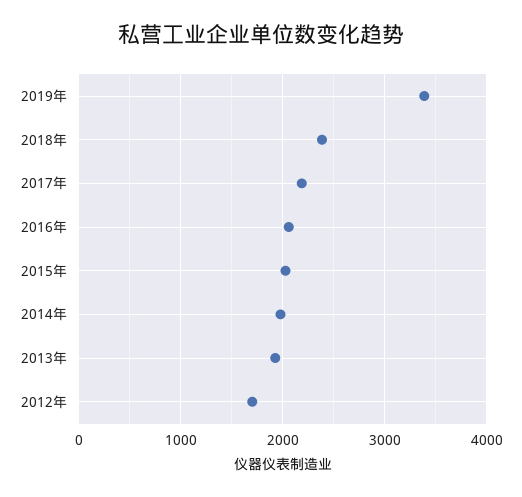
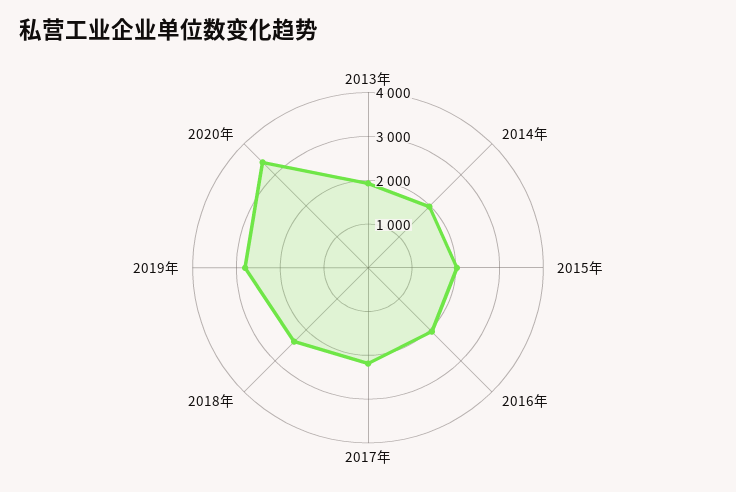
2019年: 3400 -> 2800
2012年: 1700 -> none
2020年: none -> 3400

